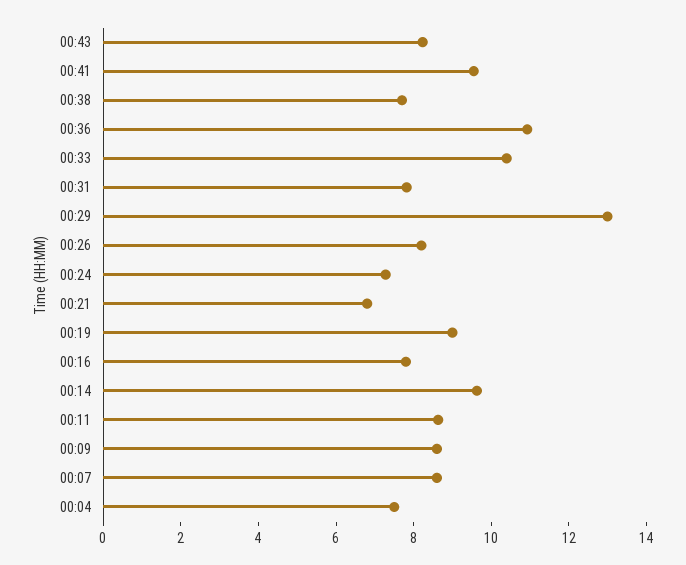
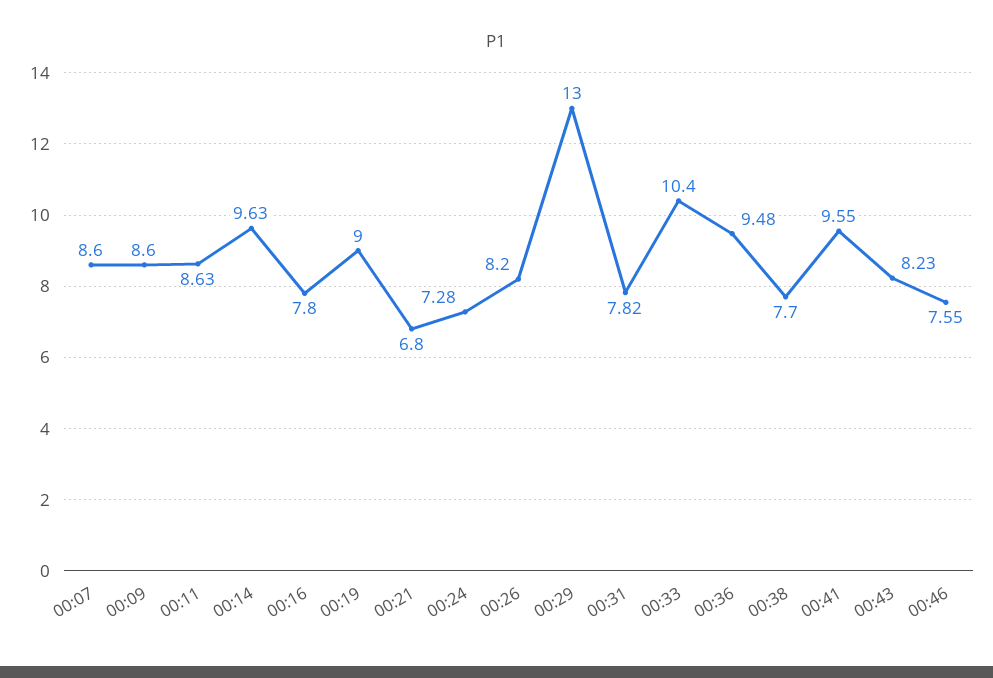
00:36: 11 -> 9.48
00:04: 7.5 -> none
00:46: none -> 7.55

